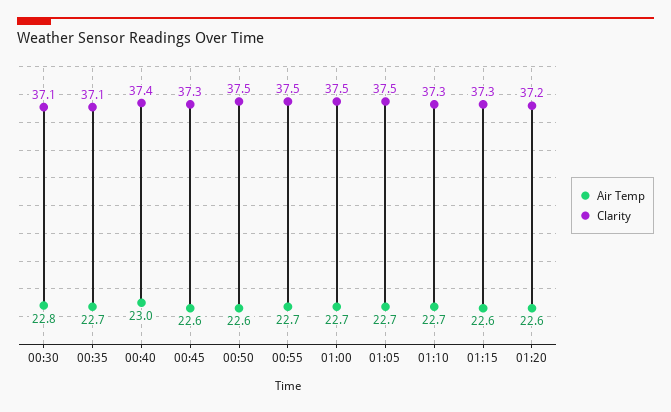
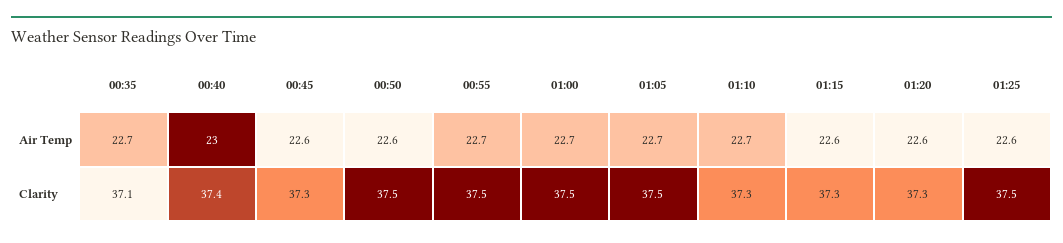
Air Temp, 00:30: 22.8 -> none
Clarity, 00:30: 37.1 -> none
Clarity, 01:20: 37.2 -> 37.3
Air Temp, 01:25: none -> 22.6
Clarity, 01:25: none -> 37.5

